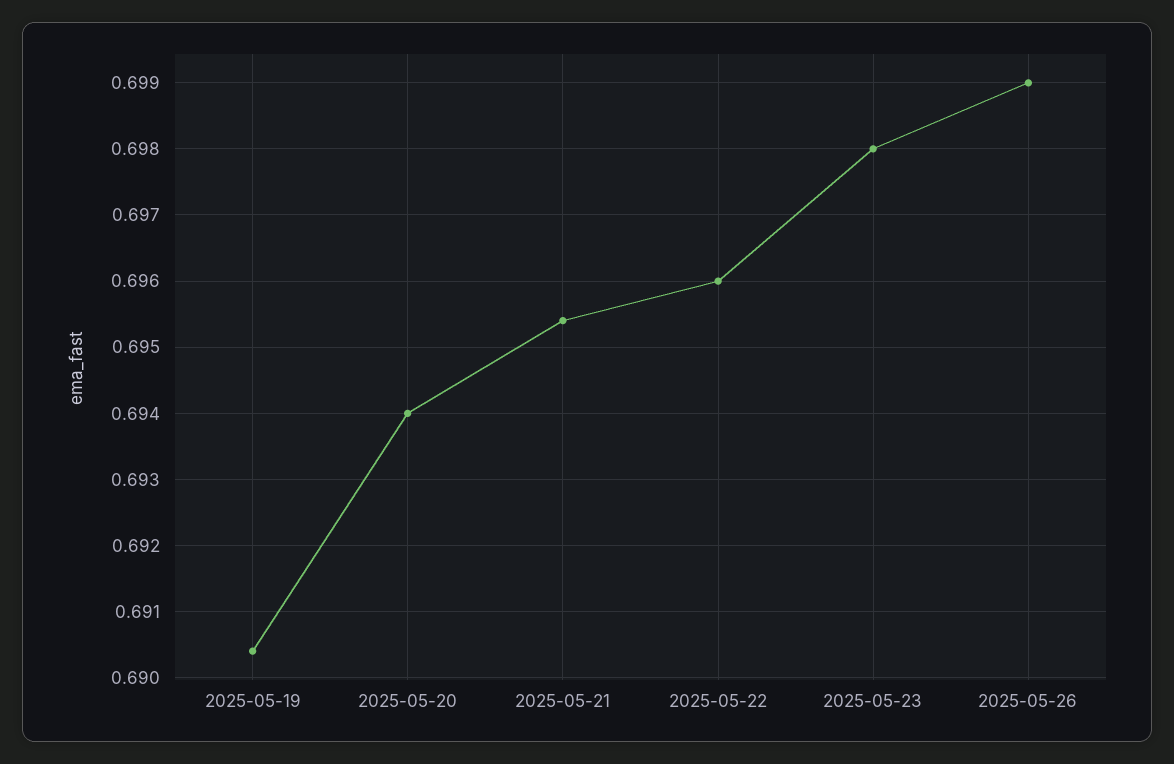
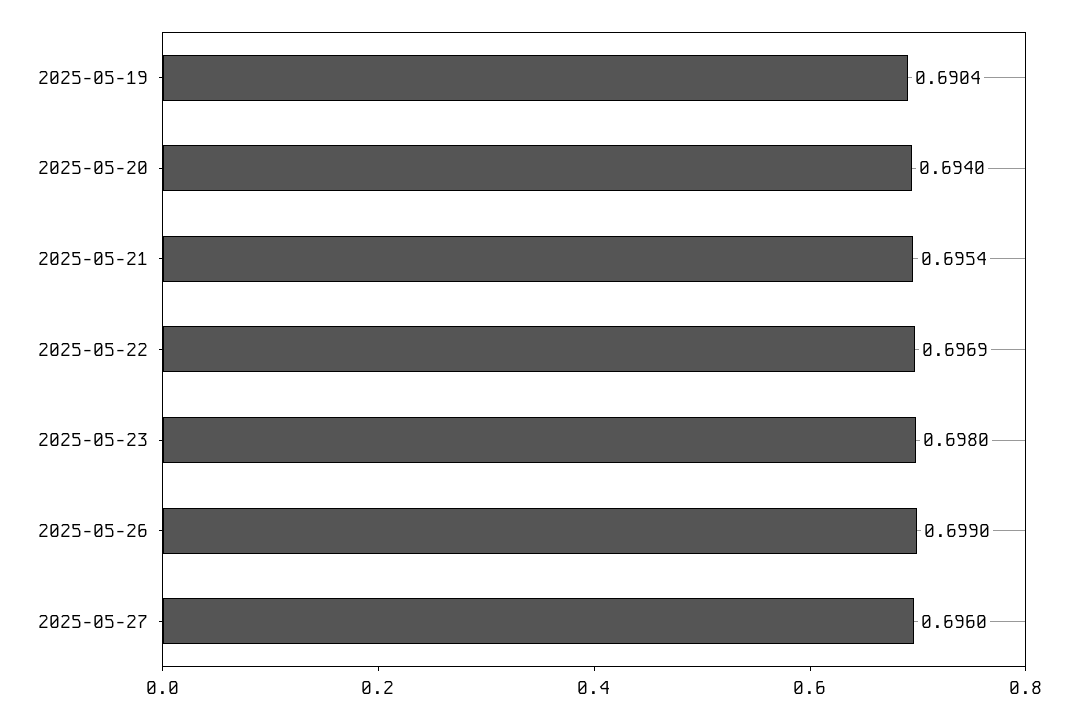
2025-05-22: 0.696 -> 0.6969
2025-05-27: none -> 0.696

